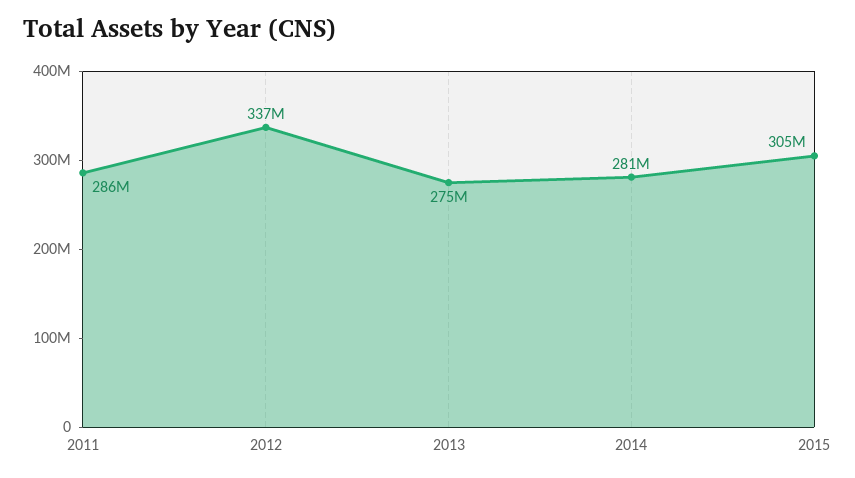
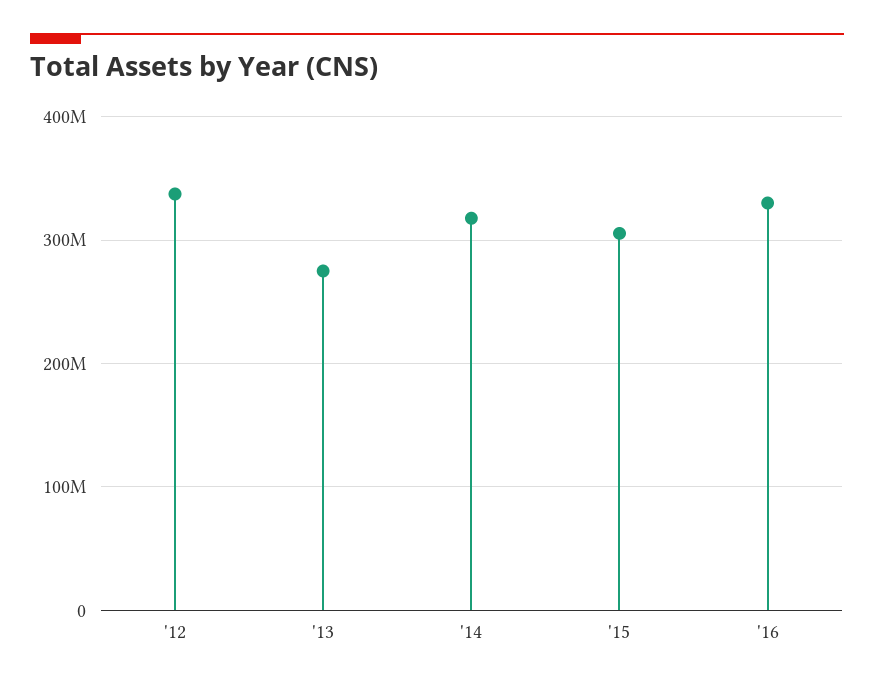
2011: 286000000 -> none
2014: 281000000 -> 320000000
'16: none -> 330000000

